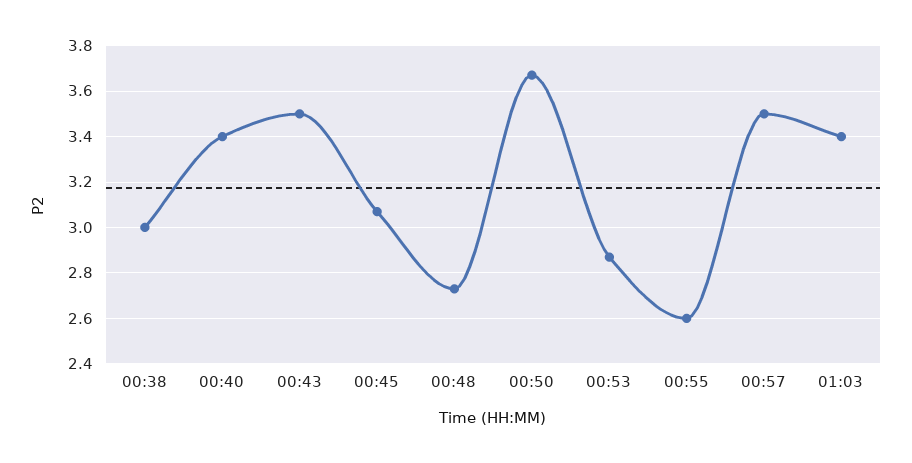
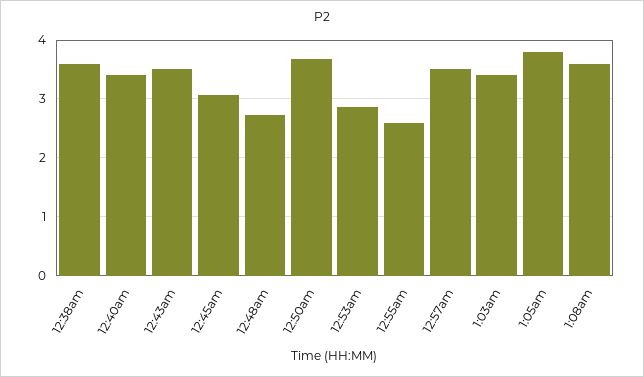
00:38: 3 -> 3.6
1:05am: none -> 3.8
1:08am: none -> 3.6

